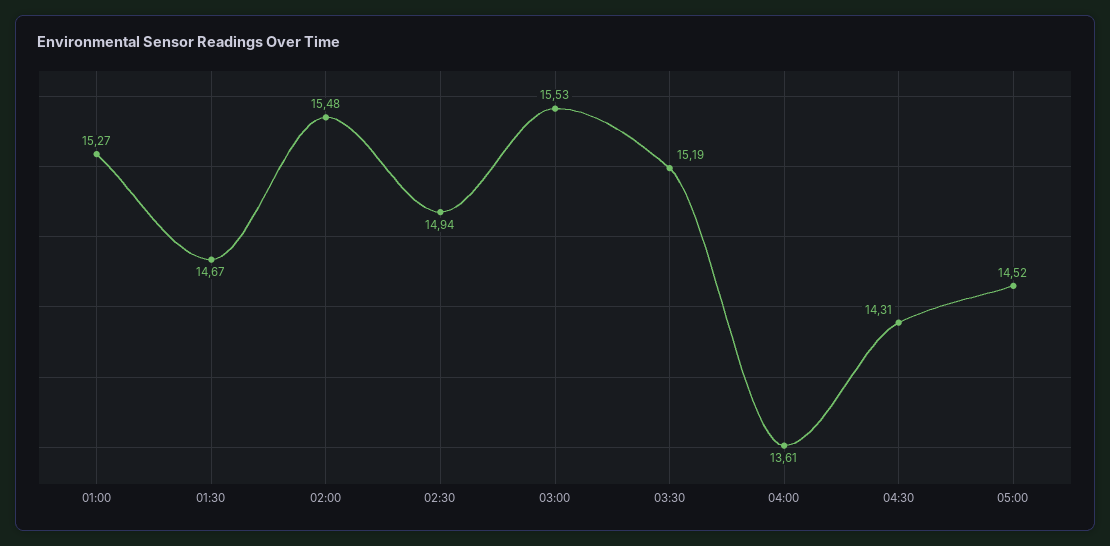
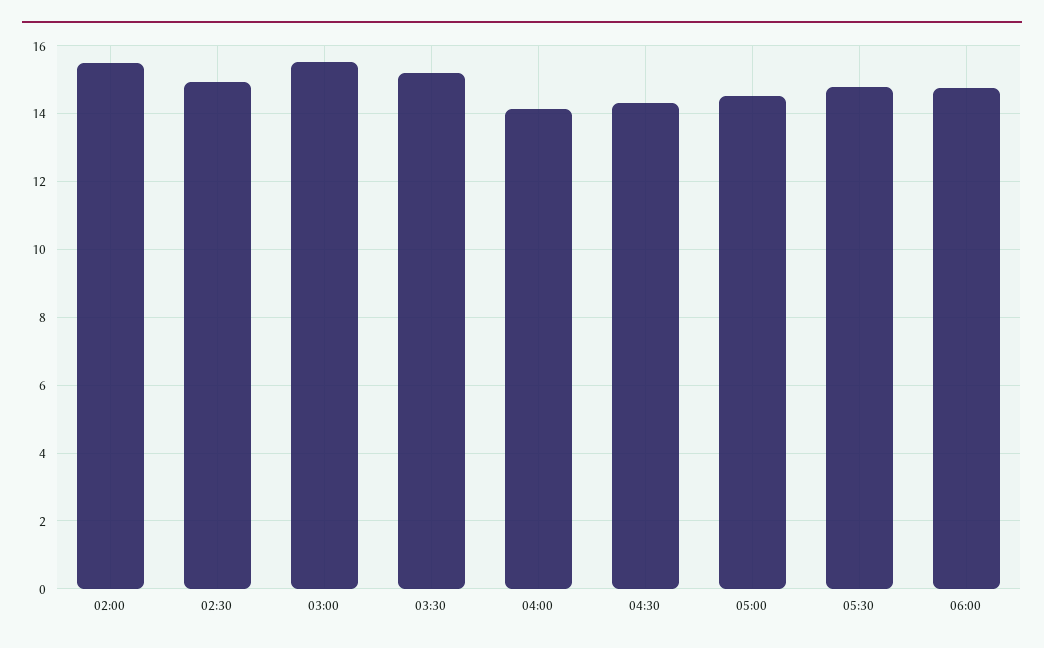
01:00: 15.27 -> none
01:30: 14.67 -> none
04:00: 13.61 -> 14.2
05:30: none -> 14.8
06:00: none -> 14.8

